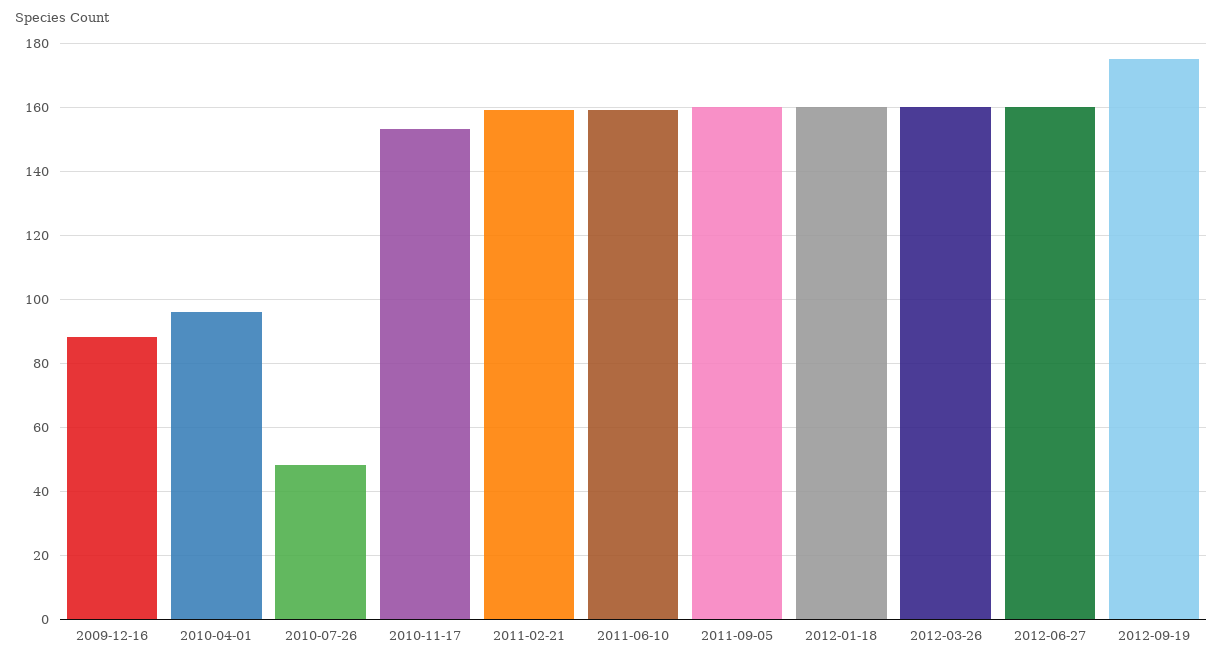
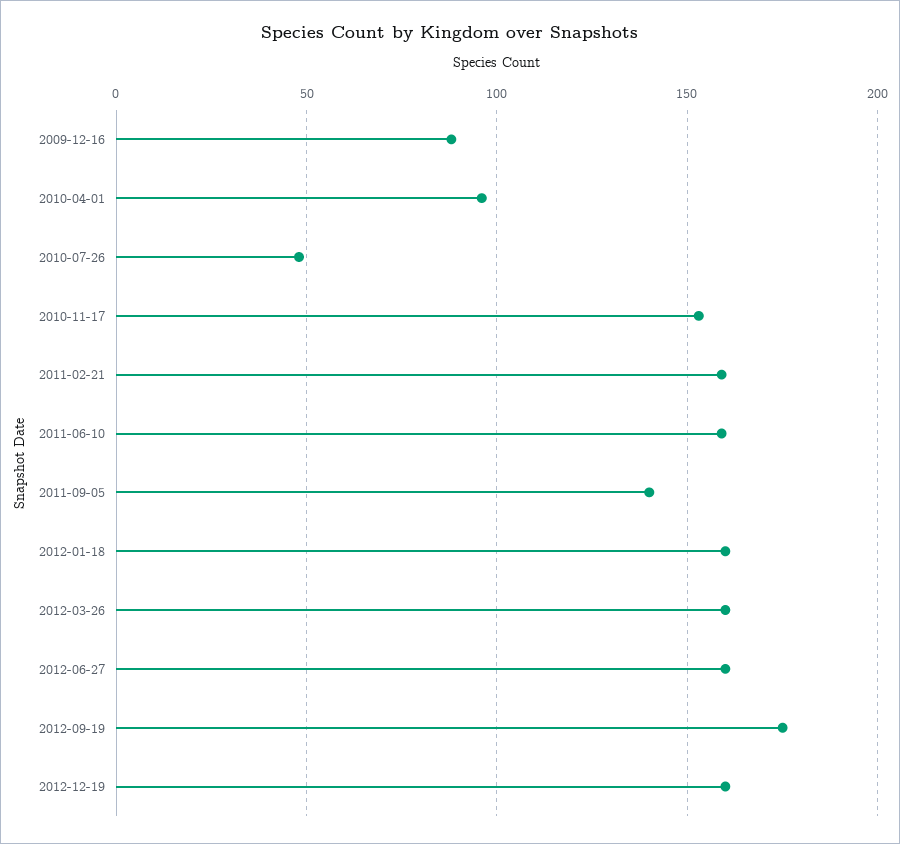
2011-09-05: 160 -> 140
2012-12-19: none -> 160

